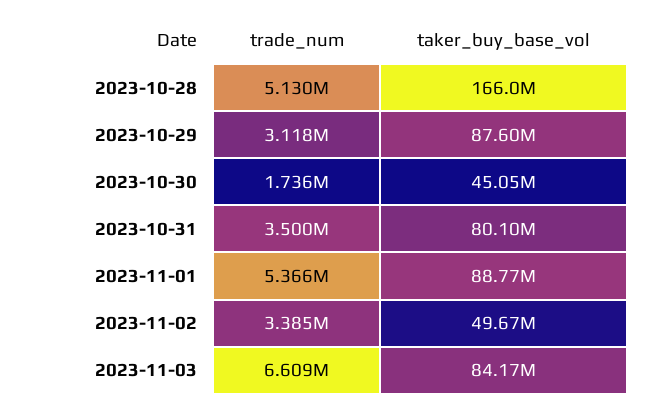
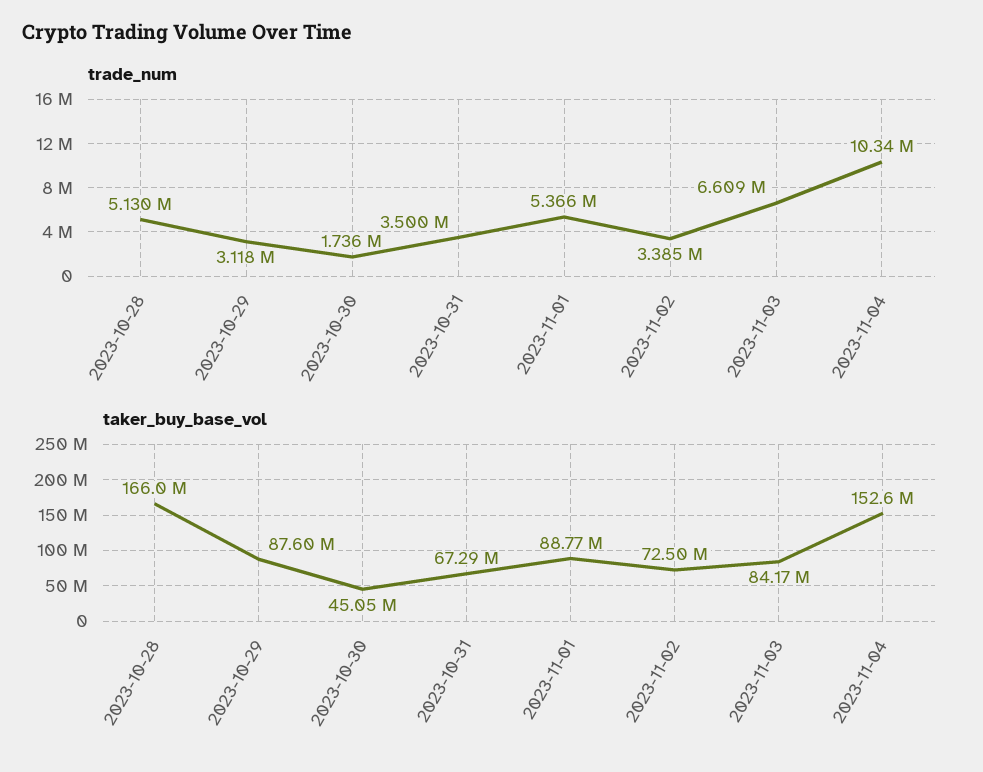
taker_buy_base_vol, 2023-10-31: 80100000 -> 67290000
taker_buy_base_vol, 2023-11-02: 49670000 -> 72500000
trade_num, 2023-11-04: none -> 10340000
taker_buy_base_vol, 2023-11-04: none -> 152600000

